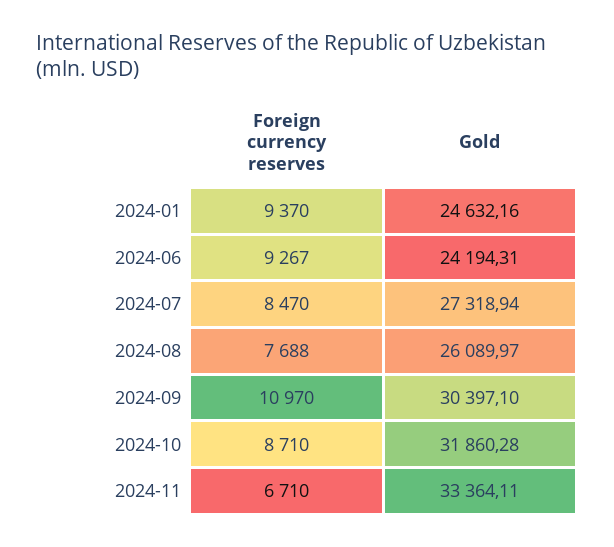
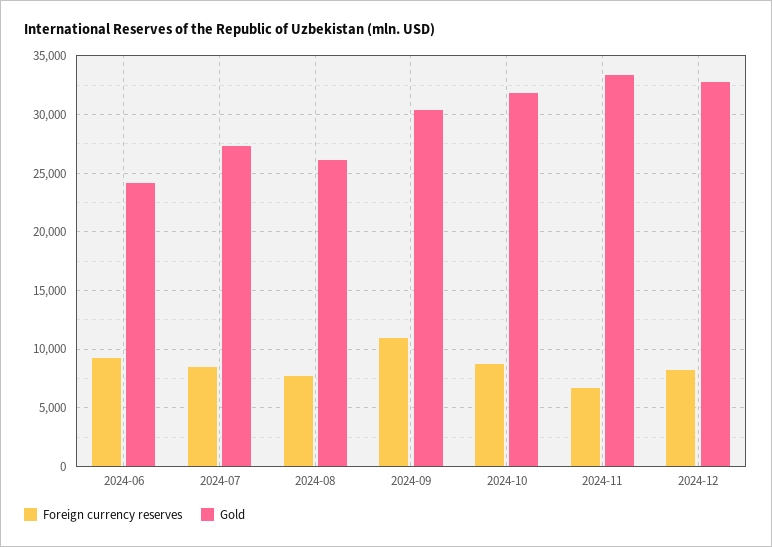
Foreign currency reserves, 2024-01: 9370 -> none
Gold, 2024-01: 24632.16 -> none
Foreign currency reserves, 2024-12: none -> 8000
Gold, 2024-12: none -> 33000

